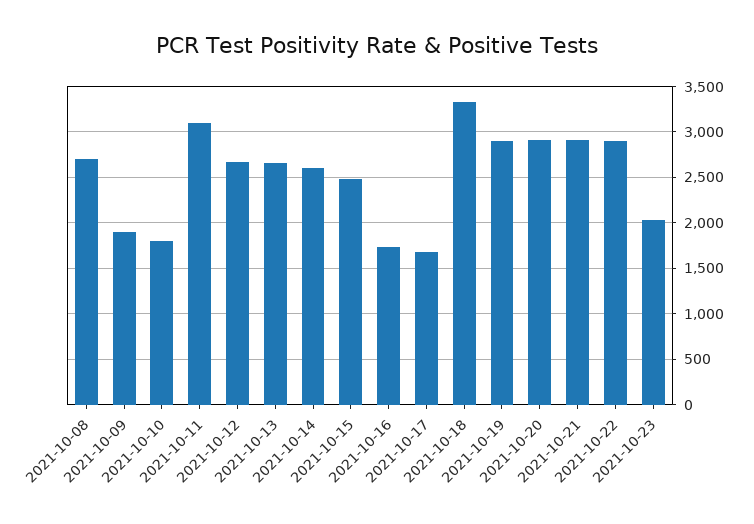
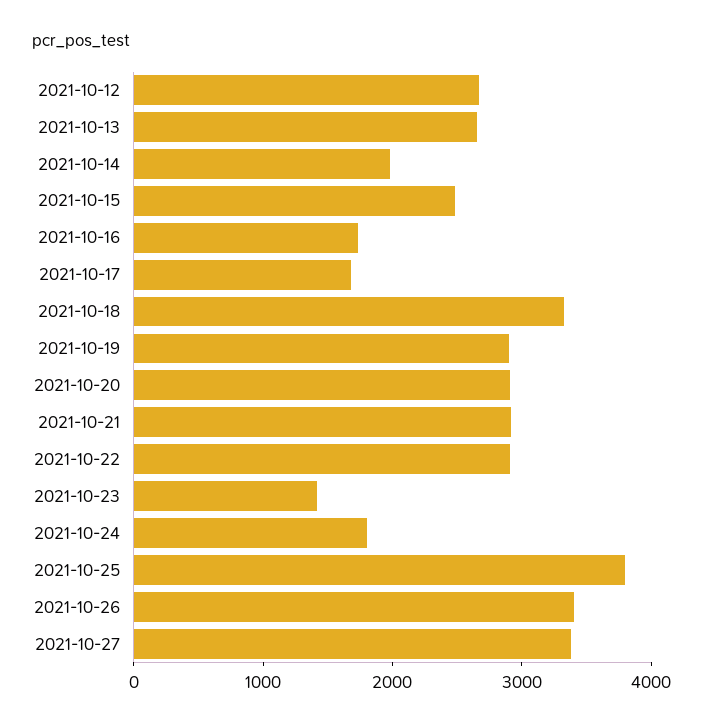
2021-10-08: 2700 -> none
2021-10-09: 1900 -> none
2021-10-10: 1800 -> none
2021-10-11: 3100 -> none
2021-10-14: 2600 -> 2000
2021-10-23: 2000 -> 1400
2021-10-24: none -> 1800
2021-10-25: none -> 3800
2021-10-26: none -> 3400
2021-10-27: none -> 3400

